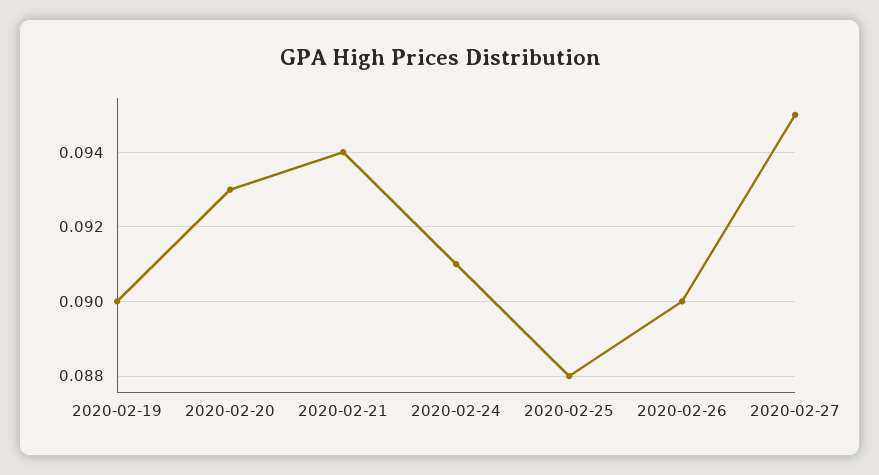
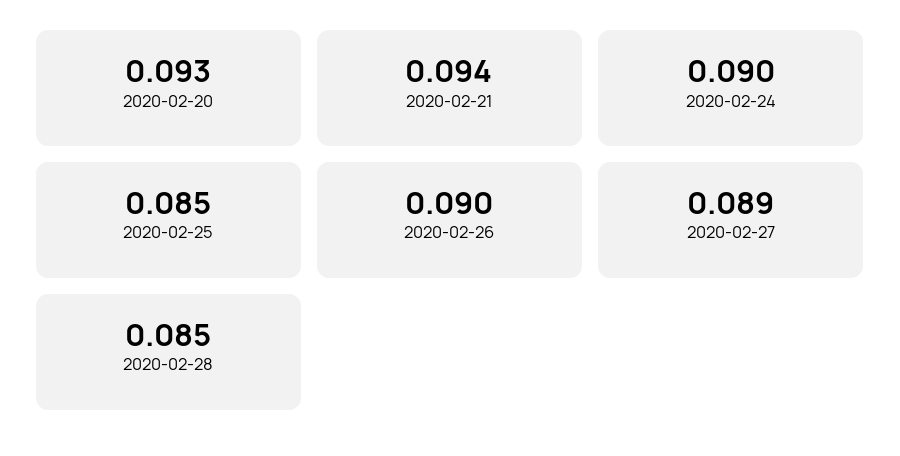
2020-02-19: 0.09 -> none
2020-02-24: 0.091 -> 0.09
2020-02-25: 0.088 -> 0.085
2020-02-27: 0.095 -> 0.089
2020-02-28: none -> 0.085

